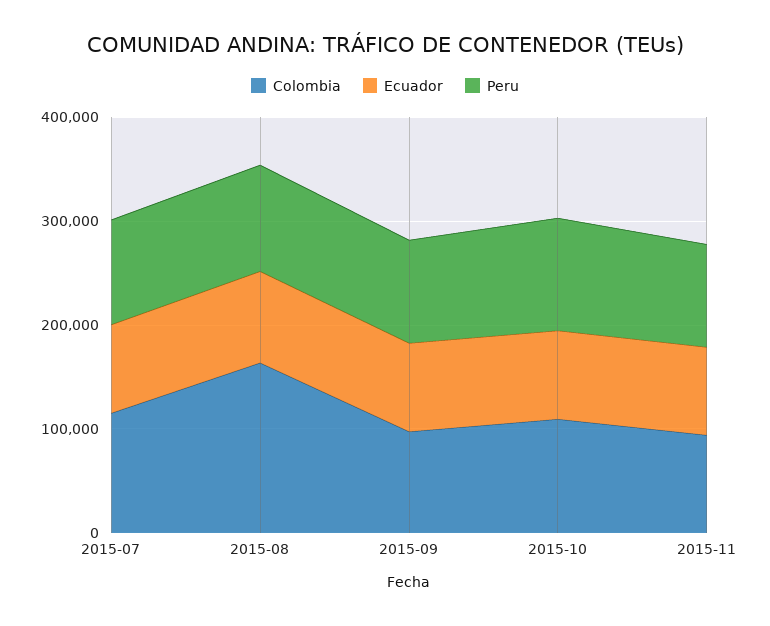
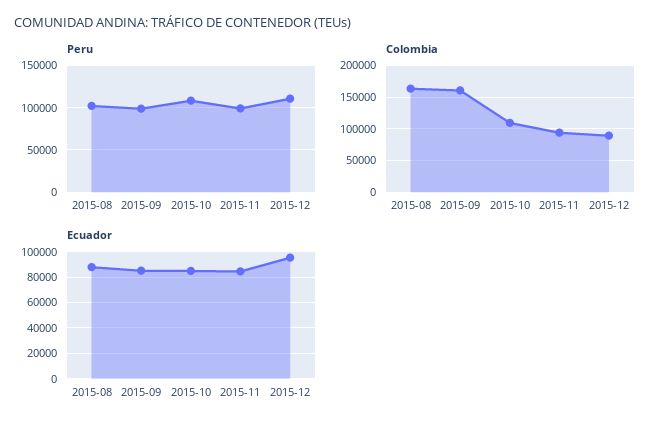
Colombia, 2015-07: 120000 -> none
Ecuador, 2015-07: 80000 -> none
Peru, 2015-07: 100000 -> none
Colombia, 2015-09: 100000 -> 160000
Peru, 2015-12: none -> 110000
Colombia, 2015-12: none -> 90000
Ecuador, 2015-12: none -> 95000

